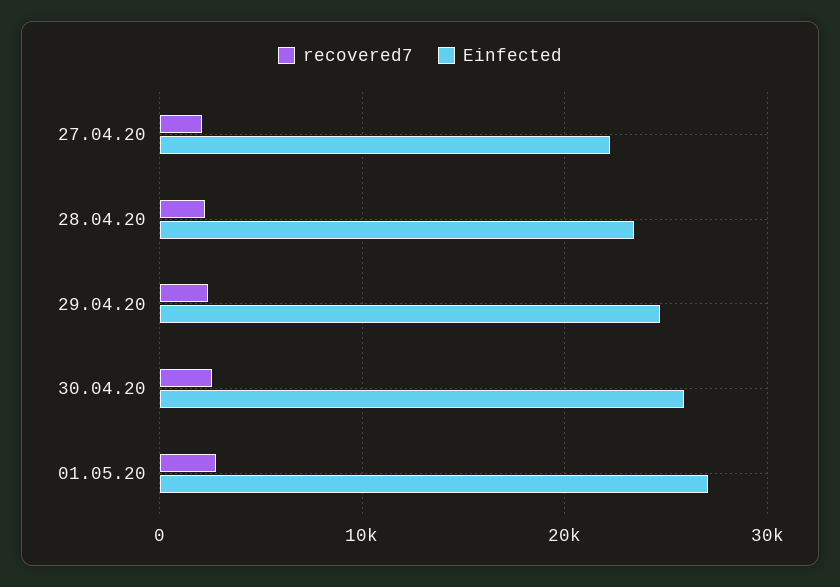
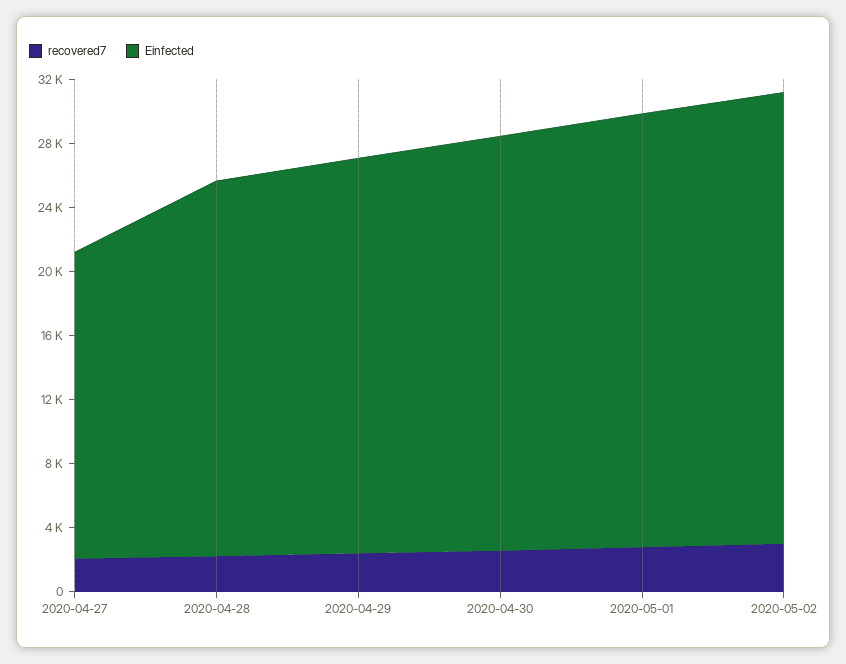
Einfected, 27.04.20: 22000 -> 19000
recovered7, 2020-05-02: none -> 3000
Einfected, 2020-05-02: none -> 28000

